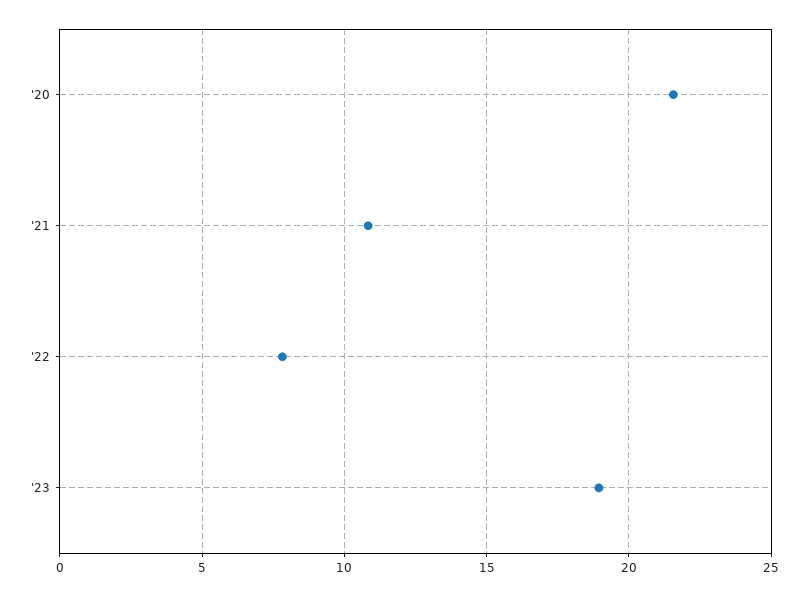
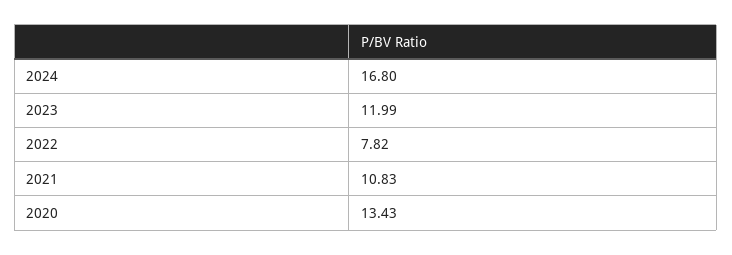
'20: 21.5 -> 13.43
'23: 19 -> 11.99
2024: none -> 16.8

